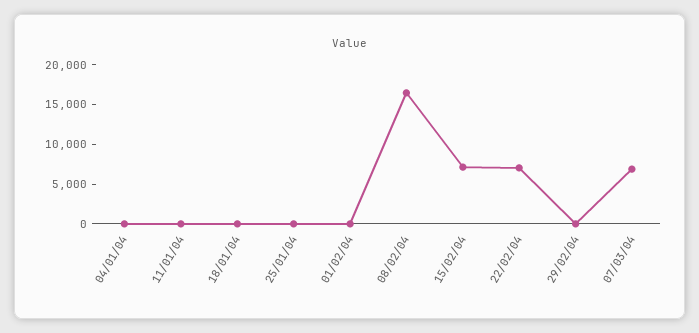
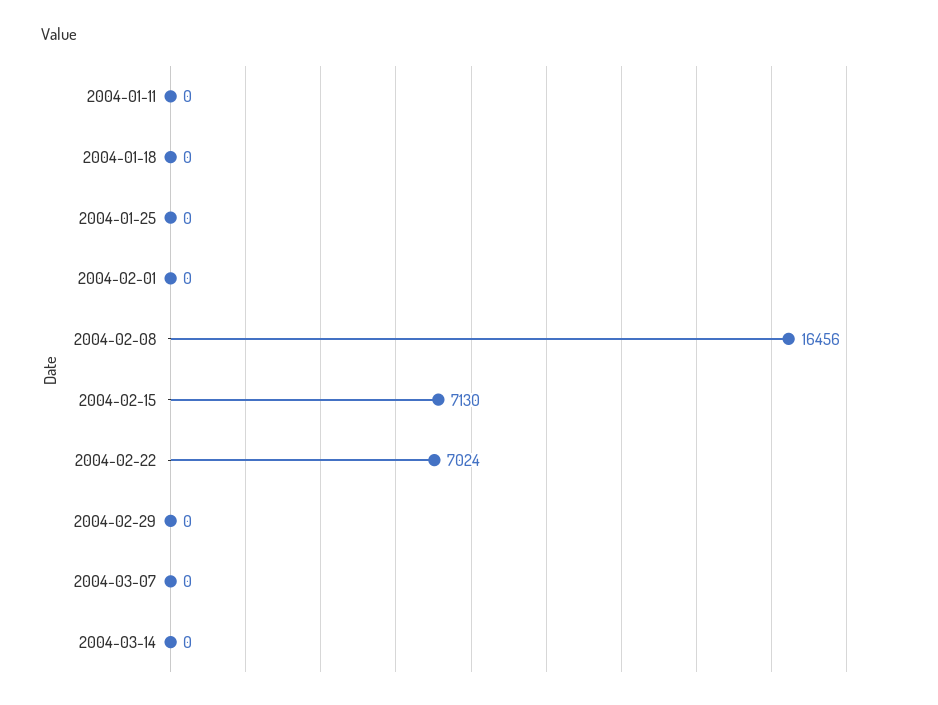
04/01/04: 0 -> none
07/03/04: 7500 -> 0
2004-03-14: none -> 0

